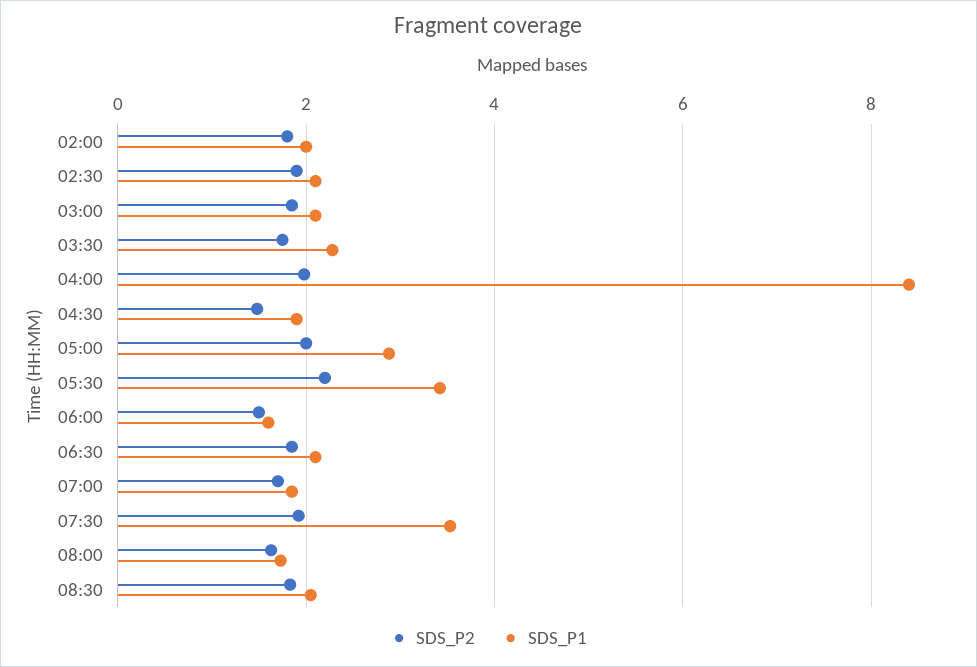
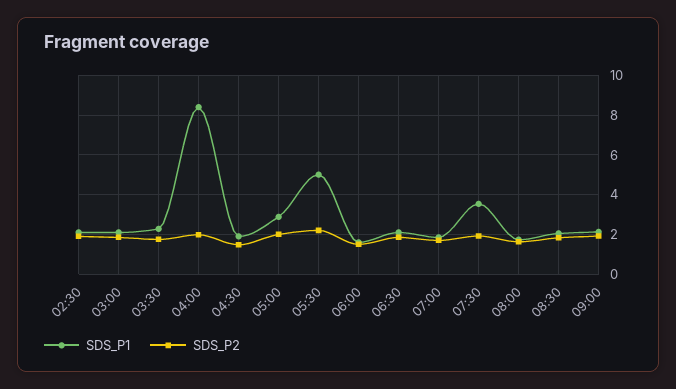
SDS_P2, 02:00: 1.8 -> none
SDS_P1, 02:00: 2 -> none
SDS_P1, 05:30: 3.4 -> 5
SDS_P1, 09:00: none -> 2
SDS_P2, 09:00: none -> 2

